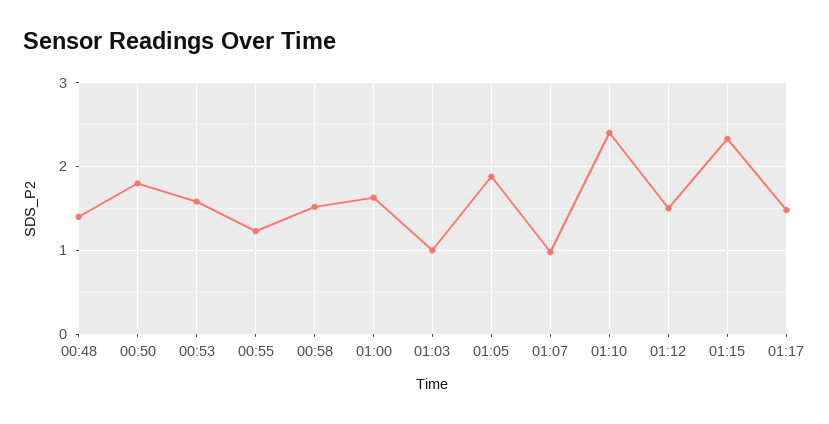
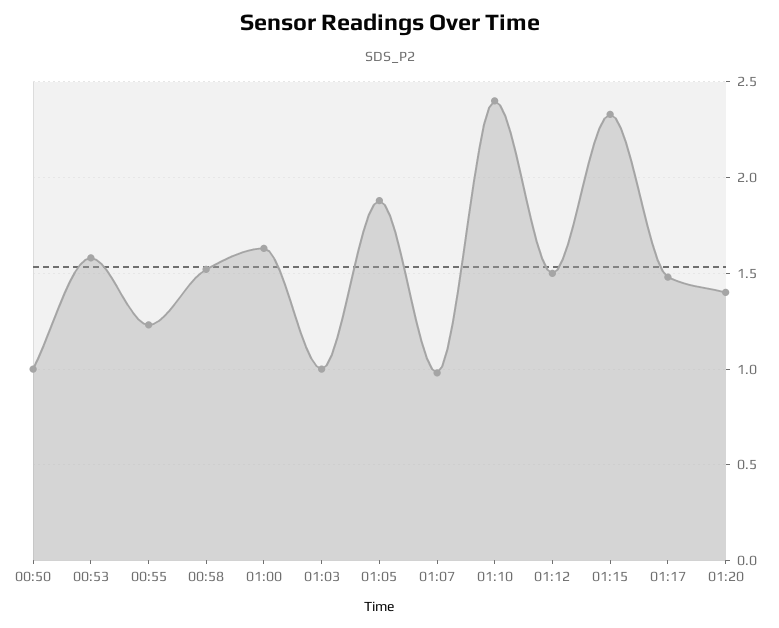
00:48: 1.4 -> none
00:50: 1.8 -> 1
01:20: none -> 1.4

